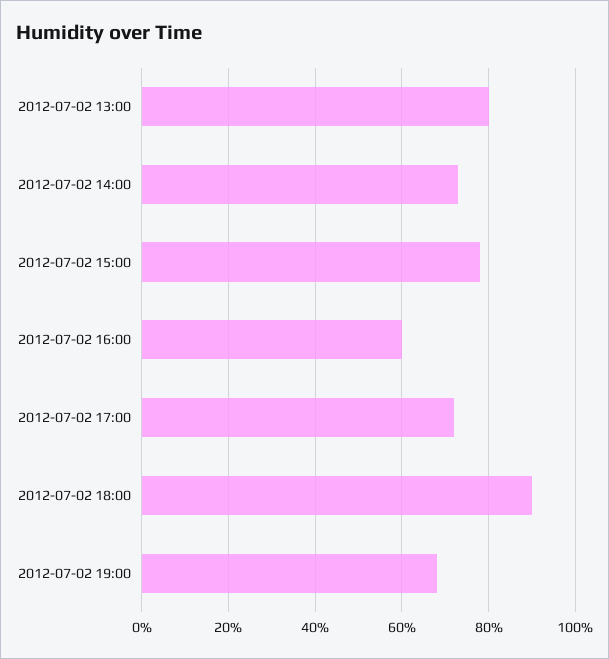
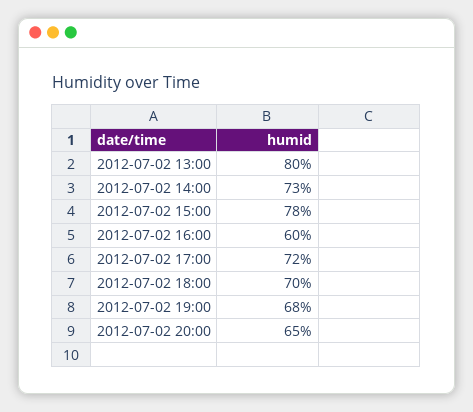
2012-07-02 18:00: 90 -> 70
2012-07-02 20:00: none -> 65

